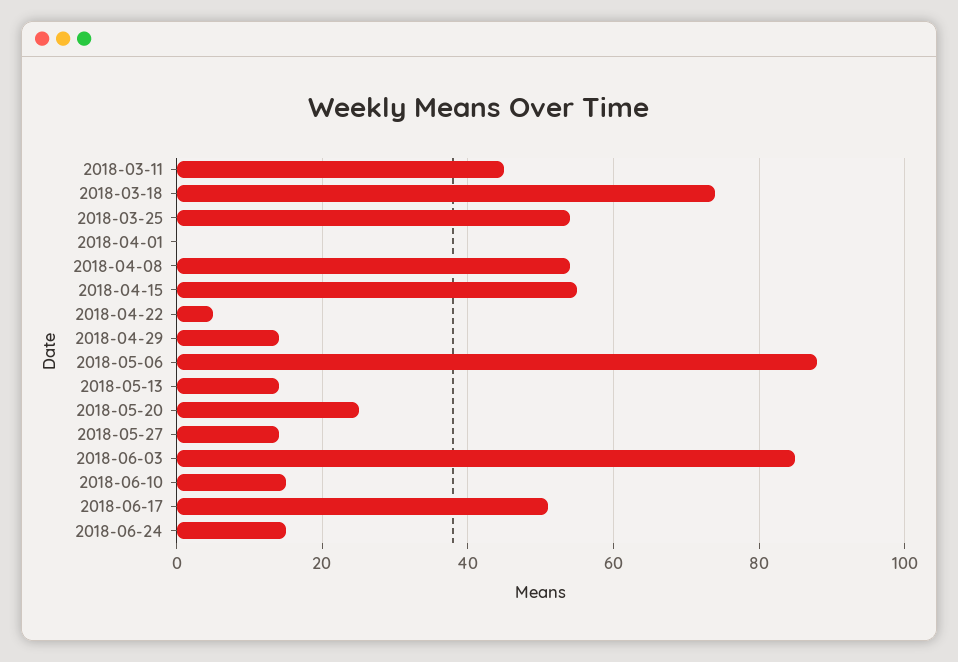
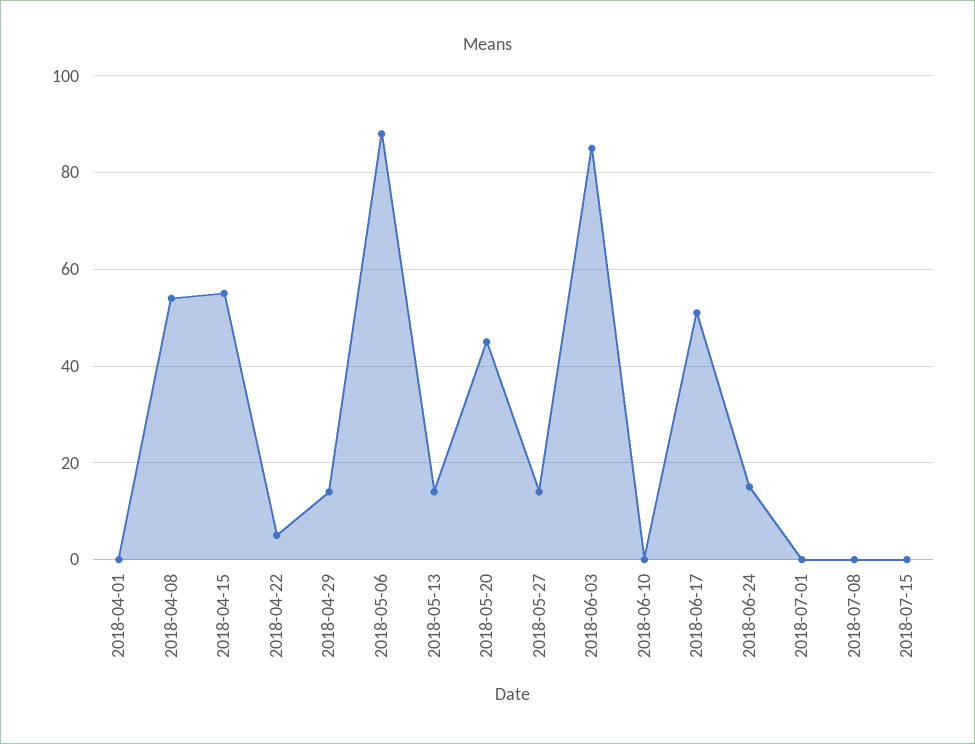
2018-03-11: 45 -> none
2018-03-18: 75 -> none
2018-03-25: 55 -> none
2018-05-20: 25 -> 45
2018-06-10: 15 -> 0
2018-07-01: none -> 0
2018-07-08: none -> 0
2018-07-15: none -> 0

